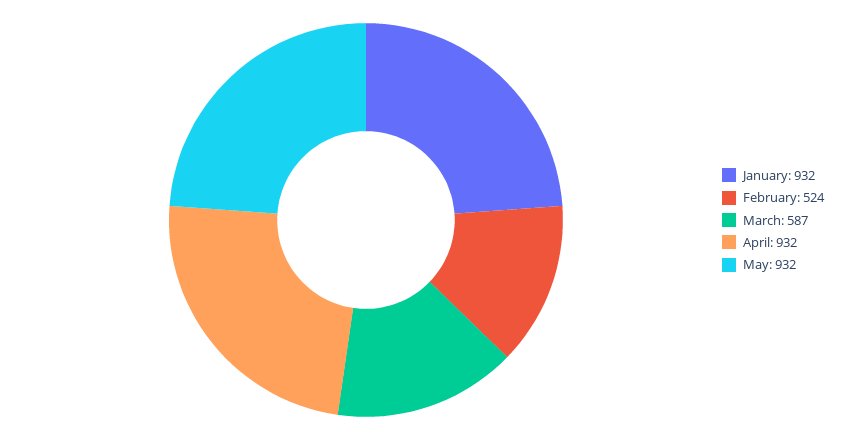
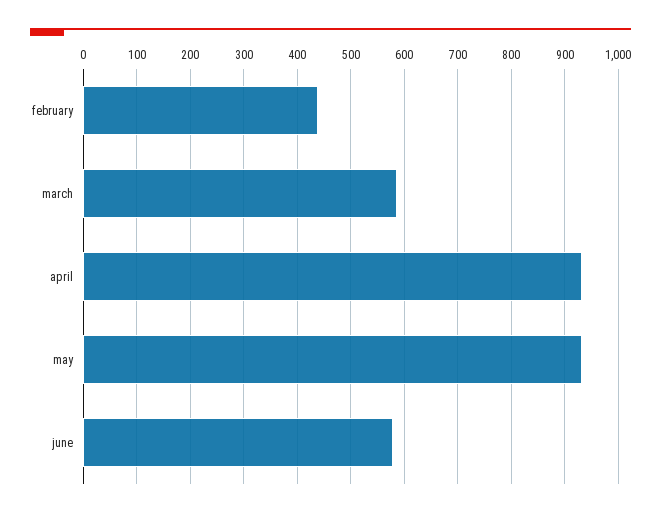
January: 932 -> none
February: 524 -> 440
june: none -> 580

